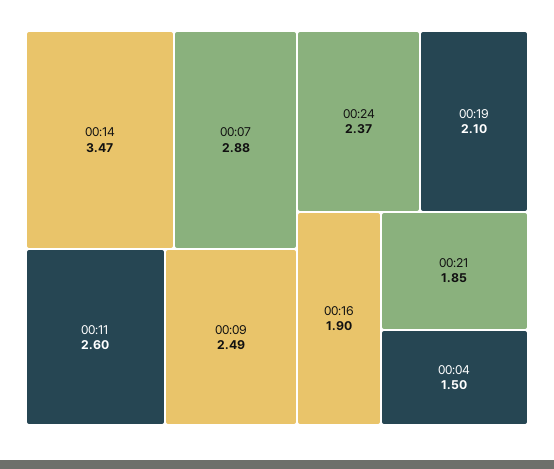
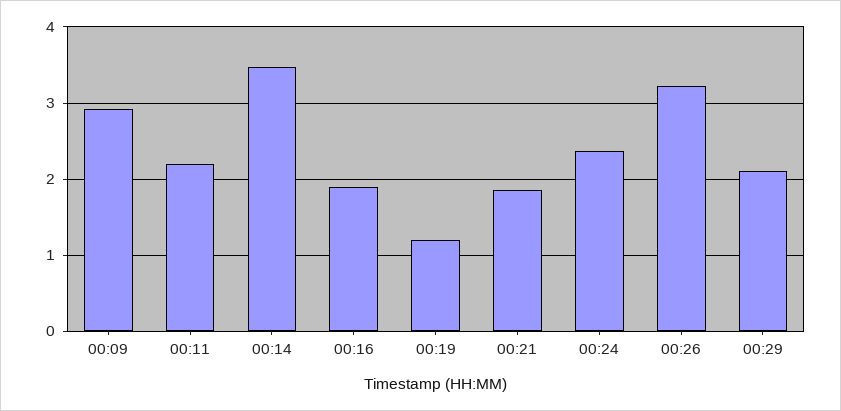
00:07: 2.88 -> none
00:11: 2.6 -> 2.2
00:09: 2.49 -> 2.9
00:19: 2.1 -> 1.2
00:04: 1.5 -> none
00:26: none -> 3.2
00:29: none -> 2.1

